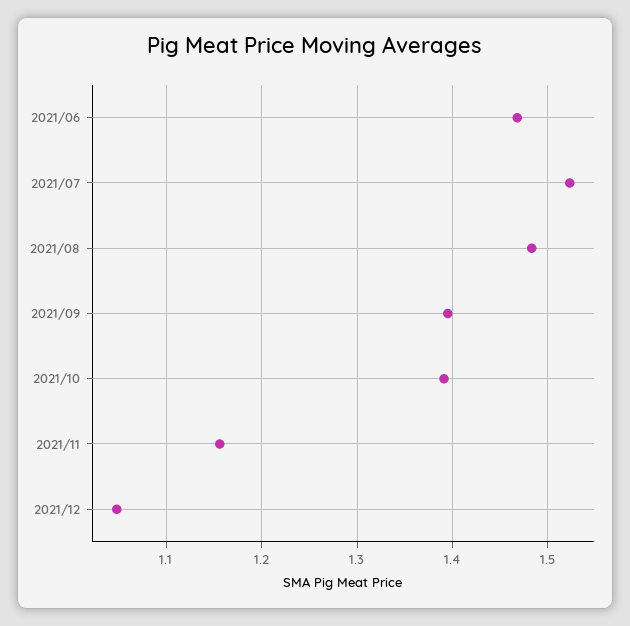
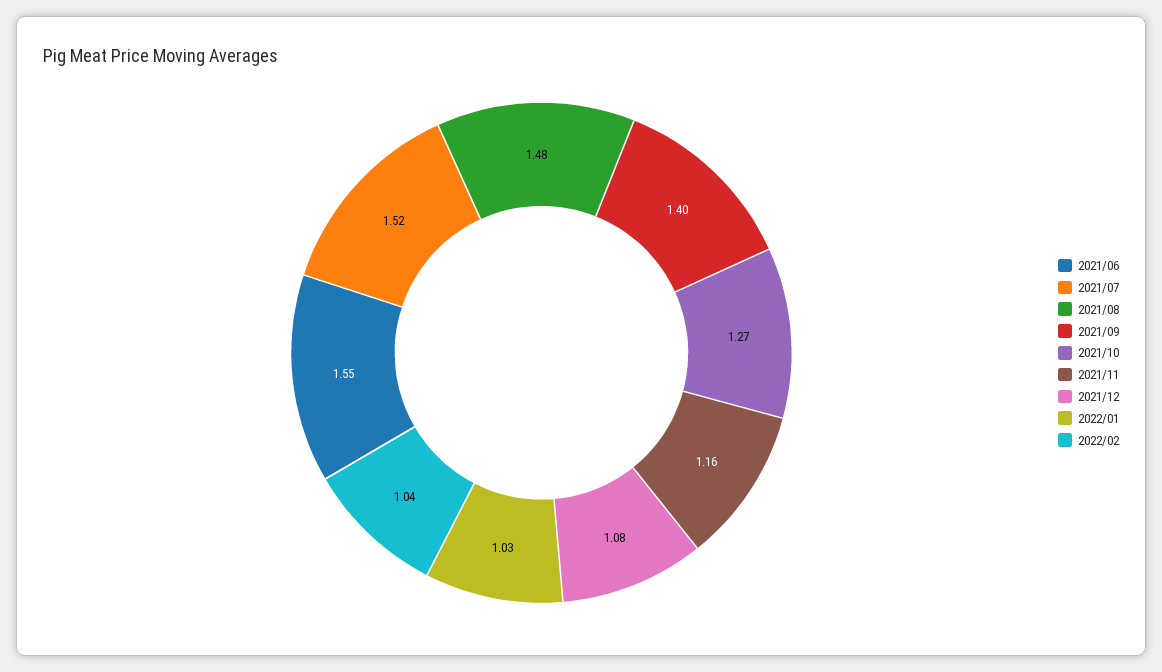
2021/06: 1.47 -> 1.55
2021/10: 1.39 -> 1.27
2021/12: 1.05 -> 1.08
2022/01: none -> 1.03
2022/02: none -> 1.04

